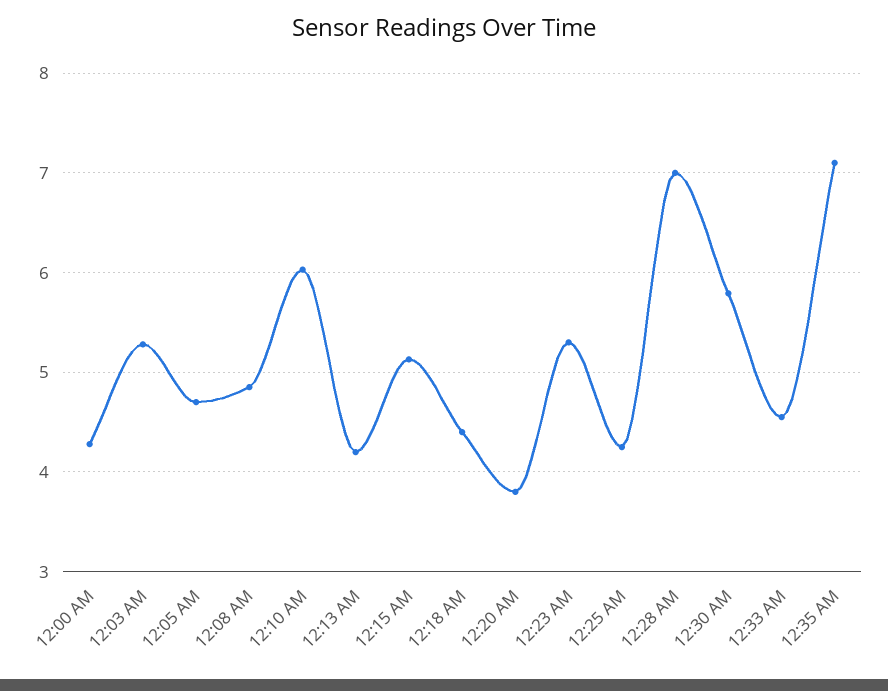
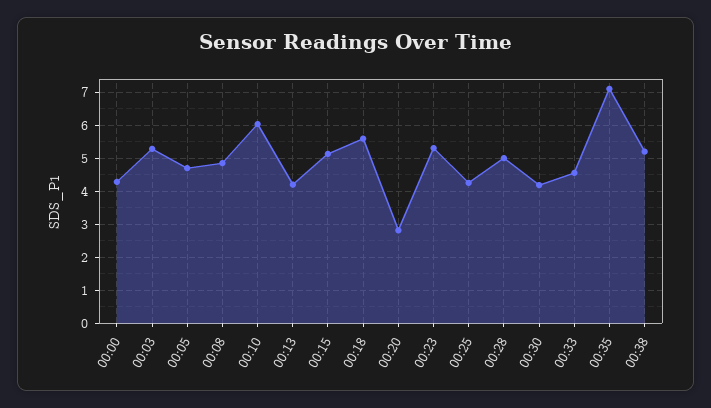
12:18 AM: 4.4 -> 5.6
12:20 AM: 3.8 -> 2.8
12:28 AM: 7 -> 5
12:30 AM: 5.8 -> 4.2
00:38: none -> 5.2

